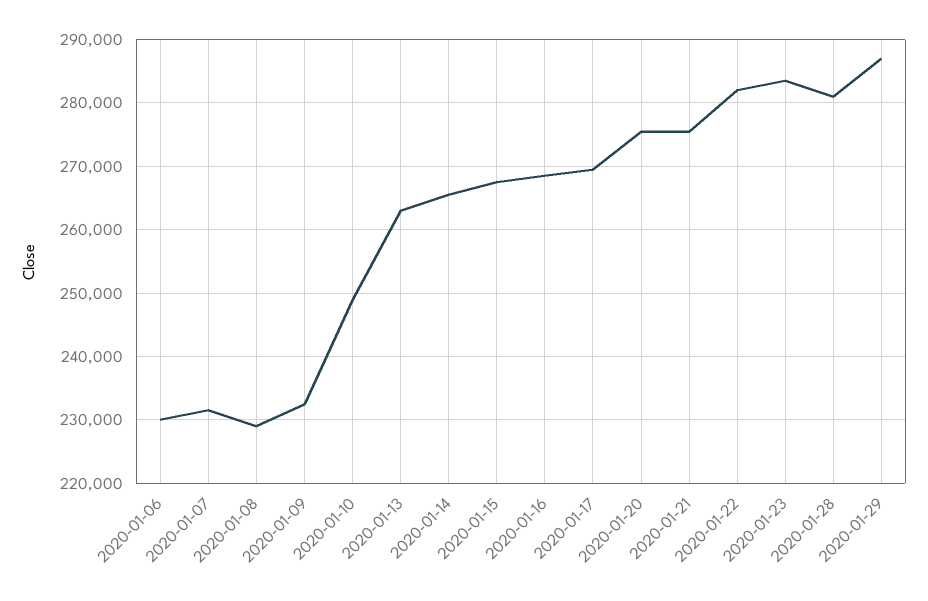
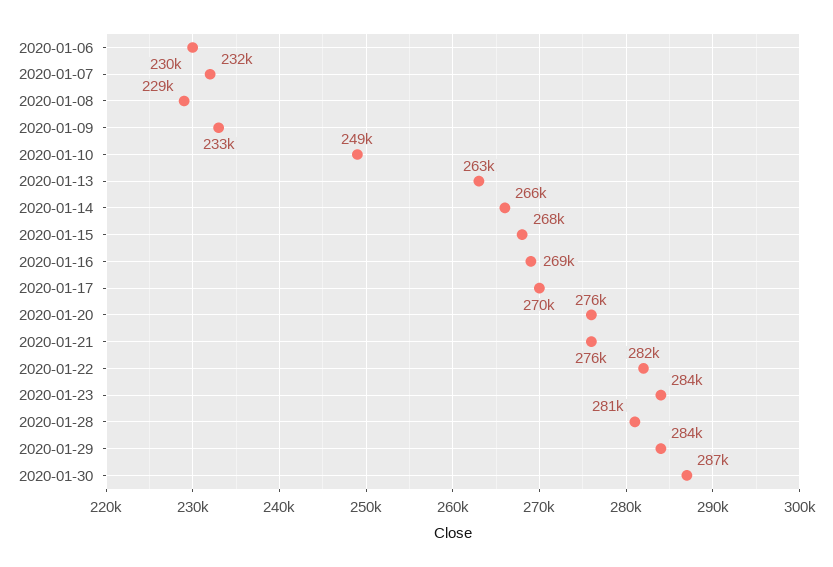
2020-01-29: 287000 -> 284000
2020-01-30: none -> 287000

